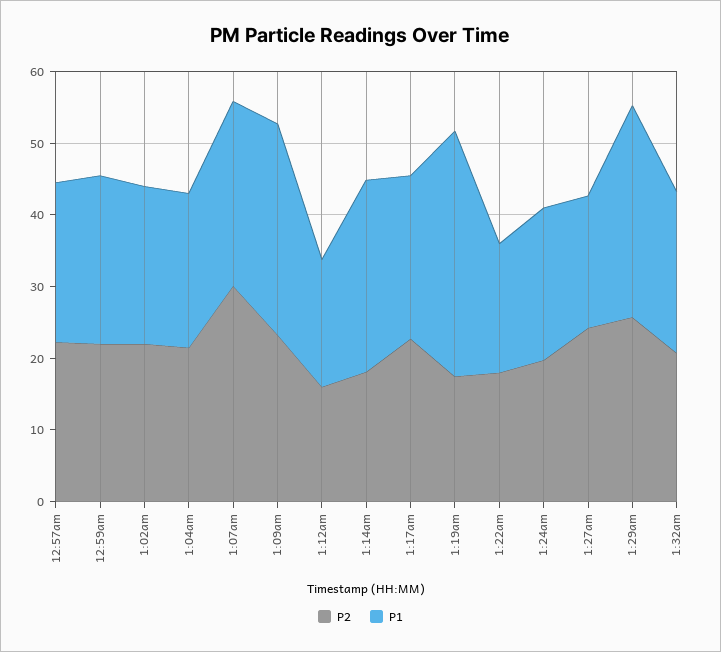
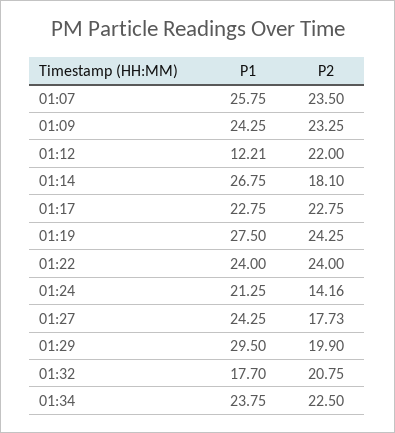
P2, 12:57am: 22 -> none
P1, 12:57am: 22 -> none
P2, 12:59am: 22 -> none
P1, 12:59am: 24 -> none
P2, 1:02am: 22 -> none
P1, 1:02am: 22 -> none
P2, 1:04am: 22 -> none
P1, 1:04am: 22 -> none
P2, 1:07am: 30 -> 23.5
P1, 1:09am: 30 -> 24.25
P2, 1:12am: 16 -> 22
P1, 1:12am: 18 -> 12.21
P2, 1:19am: 18 -> 24.25
P1, 1:19am: 34 -> 27.5
P2, 1:22am: 18 -> 24
P1, 1:22am: 18 -> 24
P2, 1:24am: 20 -> 14.16
P2, 1:27am: 24 -> 17.73
P1, 1:27am: 18 -> 24.25
P2, 1:29am: 26 -> 19.9
P1, 1:32am: 22 -> 17.7
P1, 01:34: none -> 23.75
P2, 01:34: none -> 22.5

